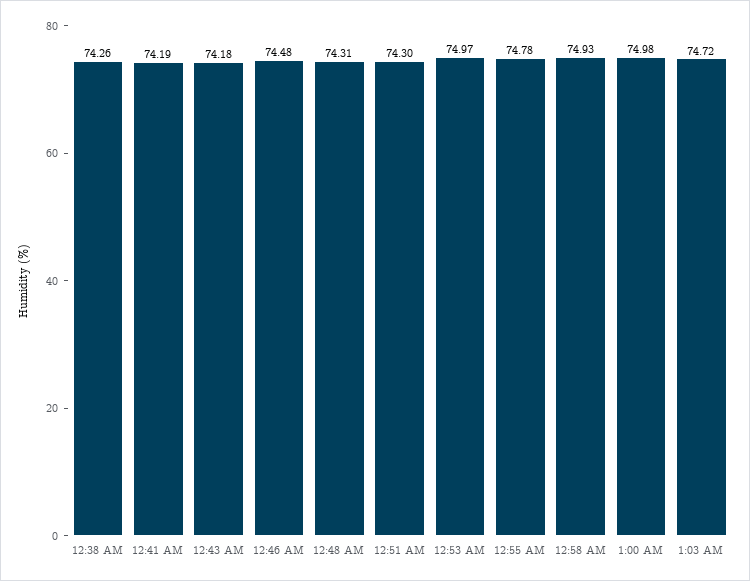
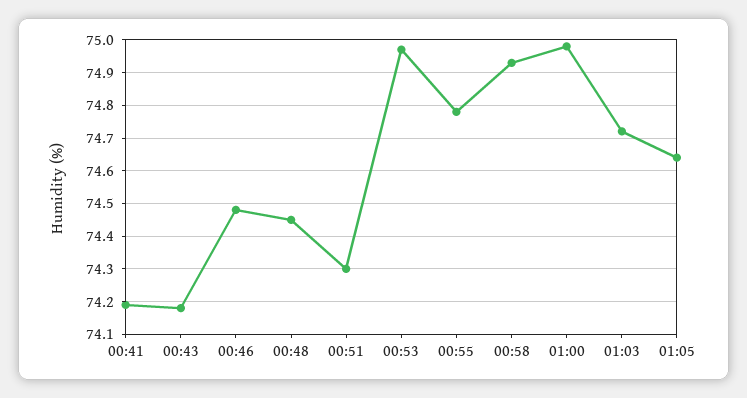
12:38 AM: 74.26 -> none
12:48 AM: 74.31 -> 74.45
01:05: none -> 74.65

